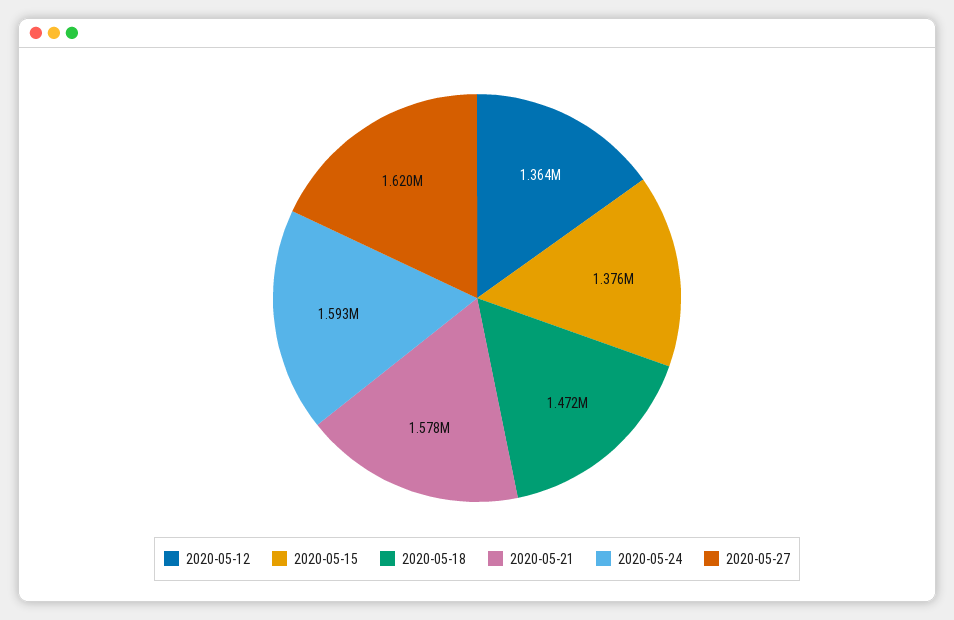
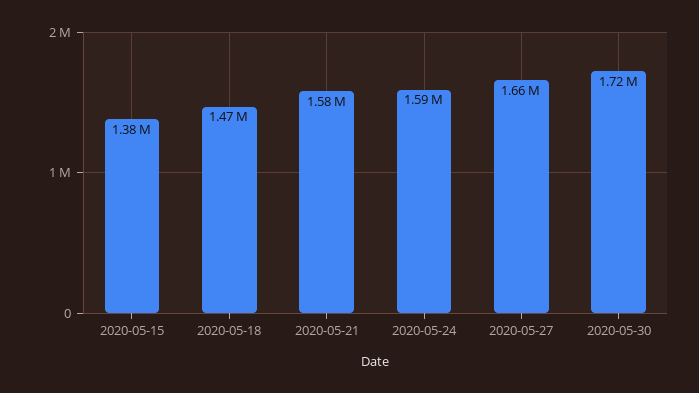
2020-05-12: 1364000 -> none
2020-05-27: 1620000 -> 1660000
2020-05-30: none -> 1720000

